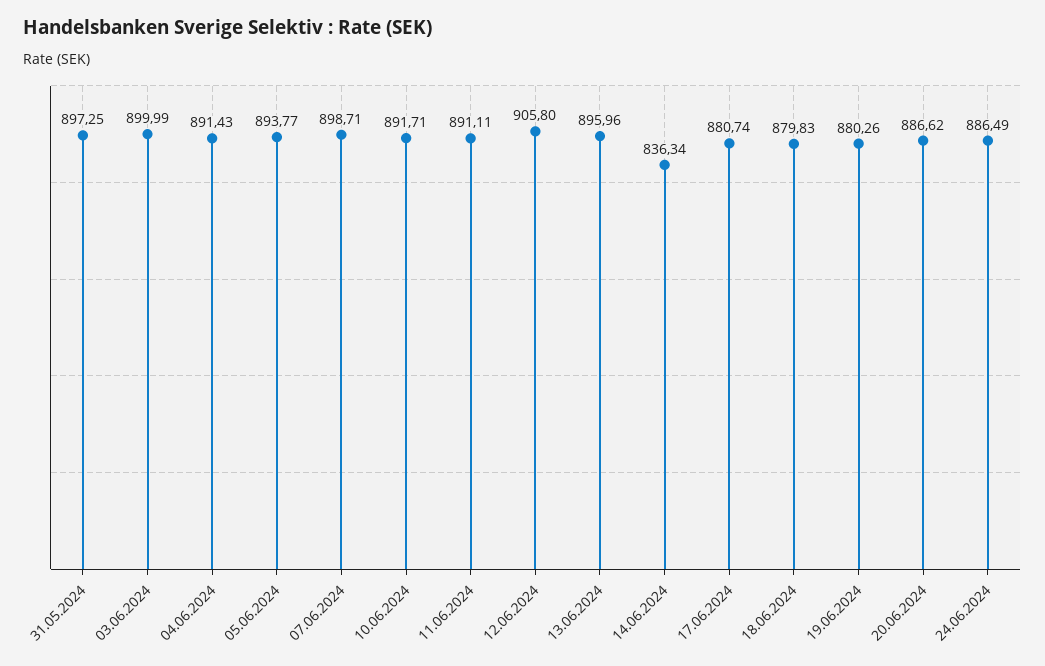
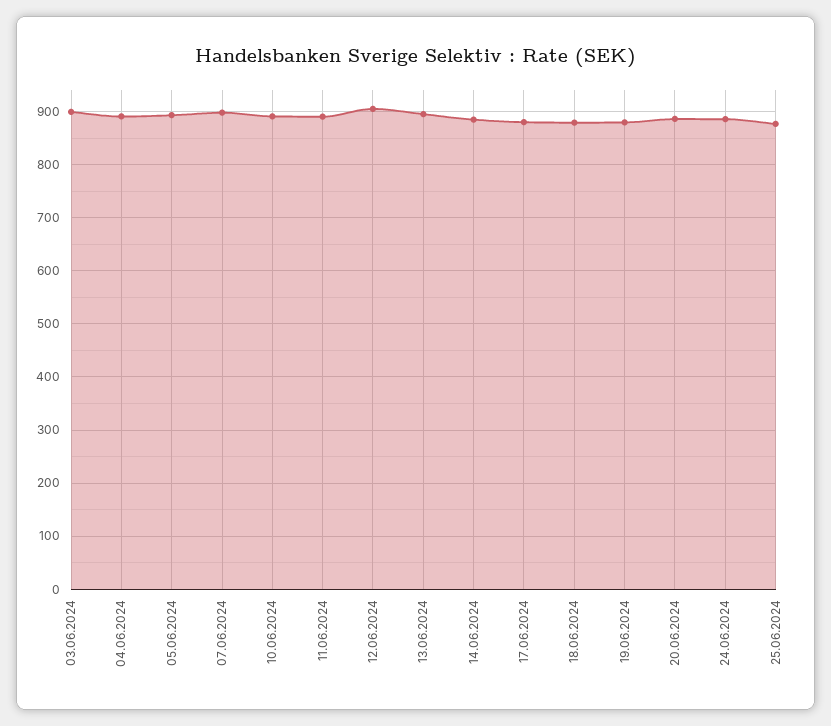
31.05.2024: 897.25 -> none
14.06.2024: 836.34 -> 880
25.06.2024: none -> 880

